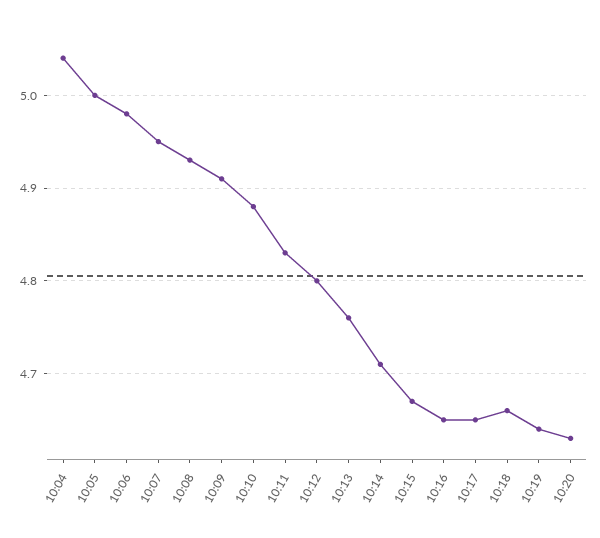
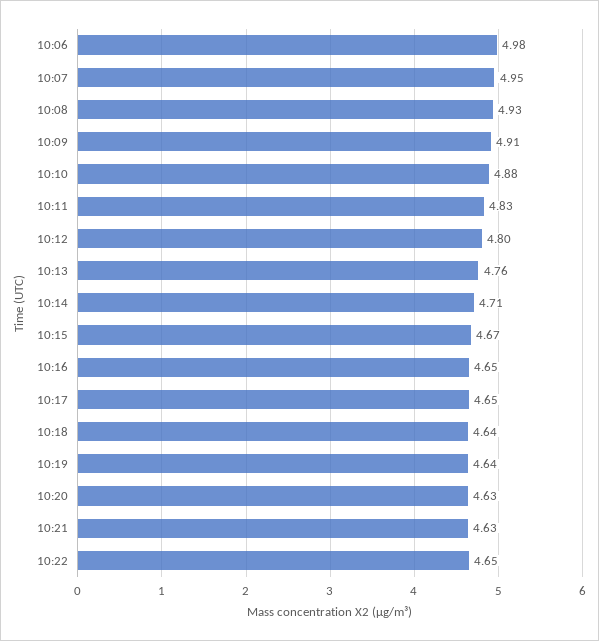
10:04: 5.04 -> none
10:05: 5 -> none
10:18: 4.66 -> 4.64
10:21: none -> 4.63
10:22: none -> 4.65

